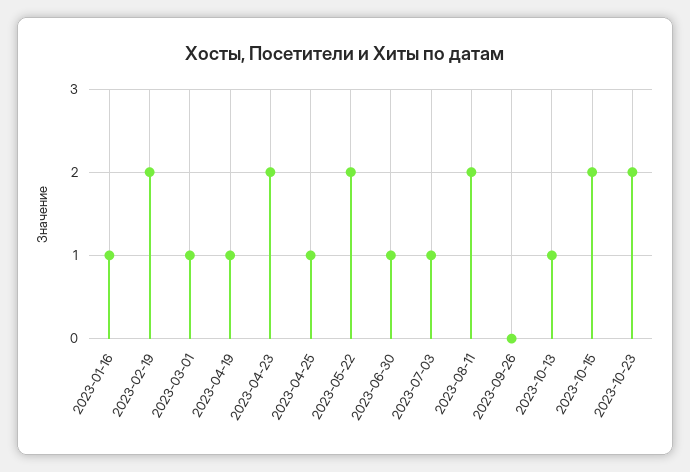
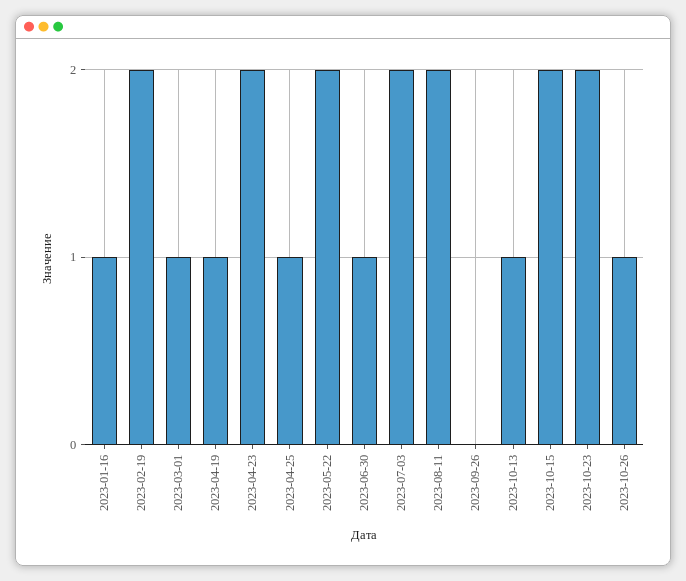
2023-07-03: 1 -> 2
2023-10-26: none -> 1

